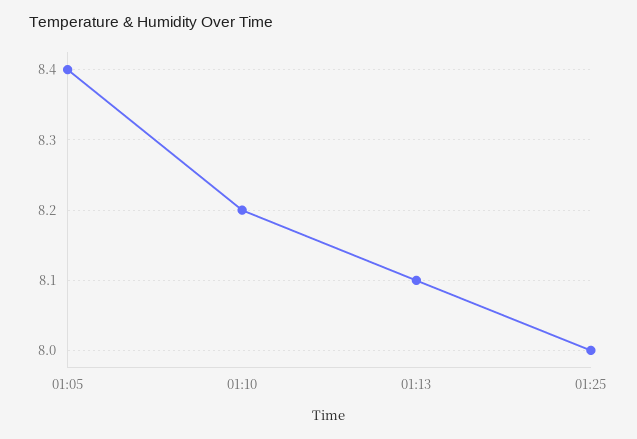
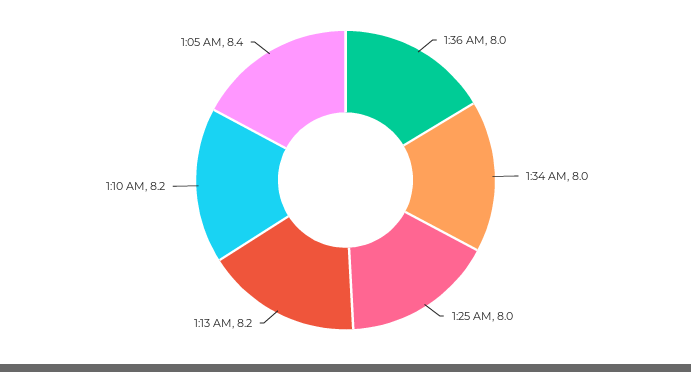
01:13: 8.1 -> 8.2
1:36 AM: none -> 8
1:34 AM: none -> 8

